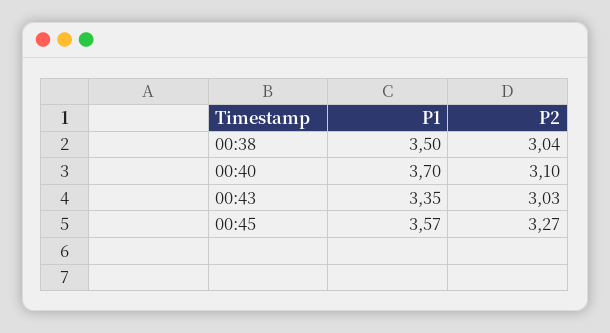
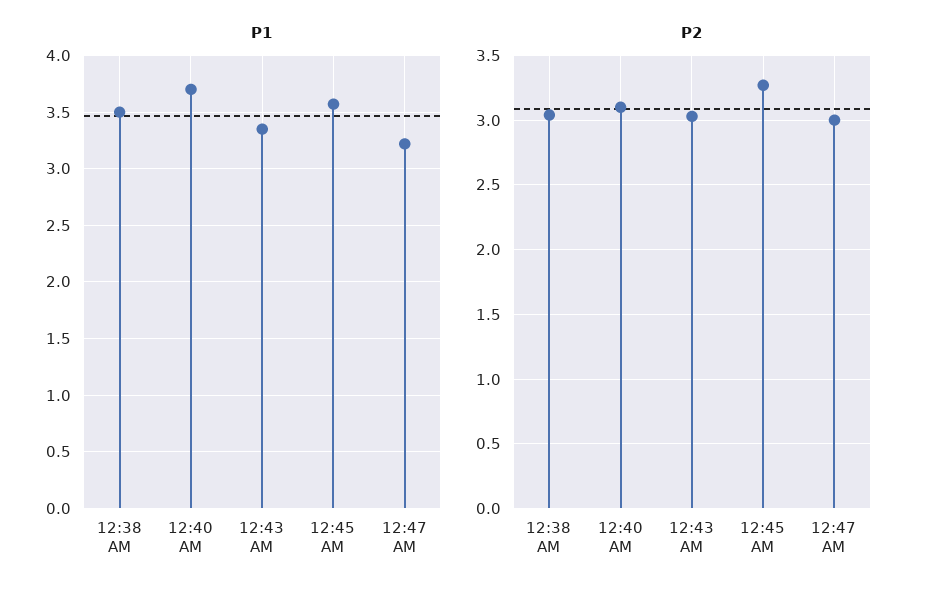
P1, 12:47 AM: none -> 3.2
P2, 12:47 AM: none -> 3

